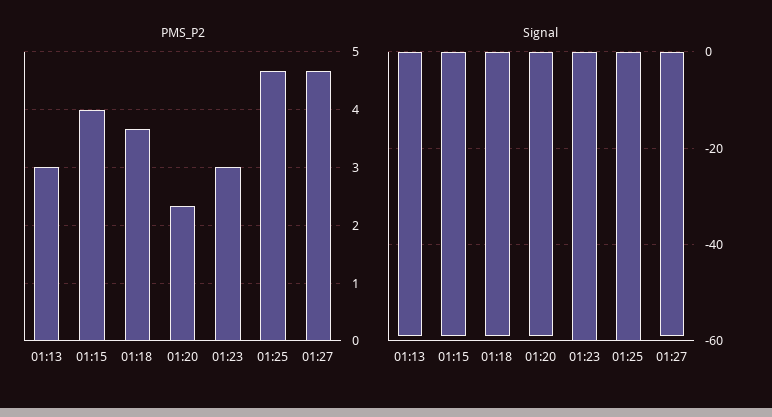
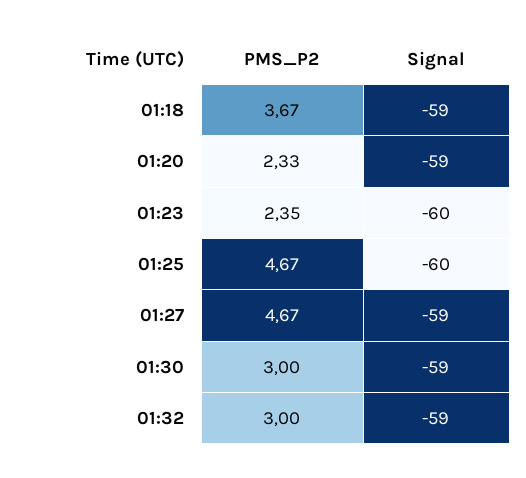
PMS_P2, 01:13: 3 -> none
PMS_P2, 01:15: 4 -> none
PMS_P2, 01:23: 3 -> 2.35
Signal, 01:13: -60 -> none
Signal, 01:15: -60 -> none
PMS_P2, 01:30: none -> 3
Signal, 01:30: none -> -59
PMS_P2, 01:32: none -> 3
Signal, 01:32: none -> -59

